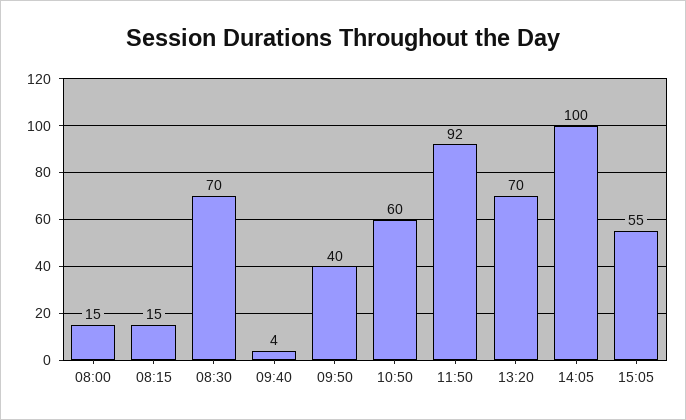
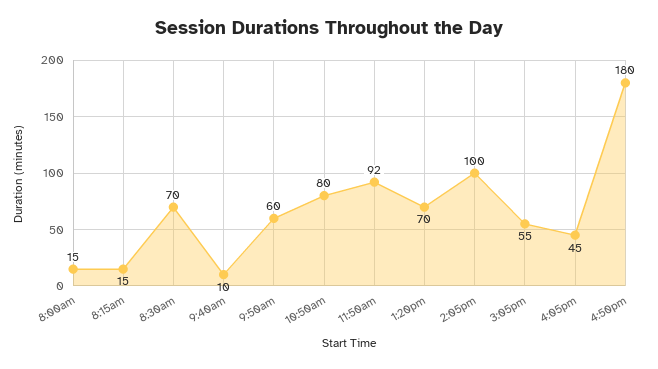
09:40: 4 -> 10
09:50: 40 -> 60
10:50: 60 -> 80
4:05pm: none -> 45
4:50pm: none -> 180

